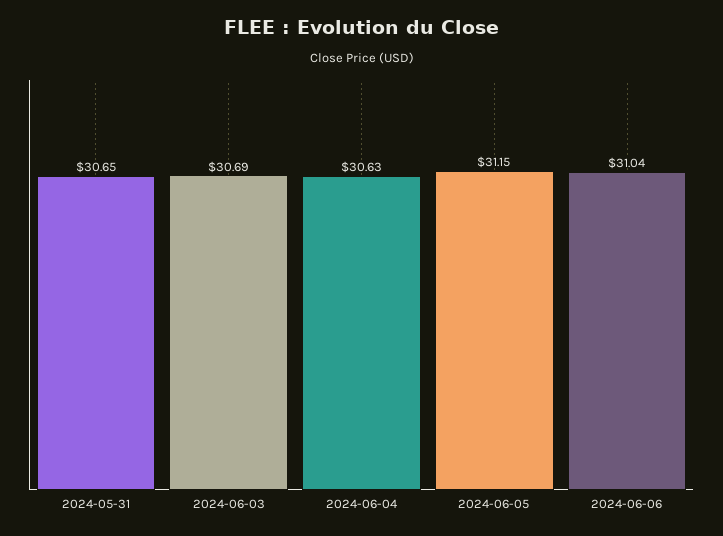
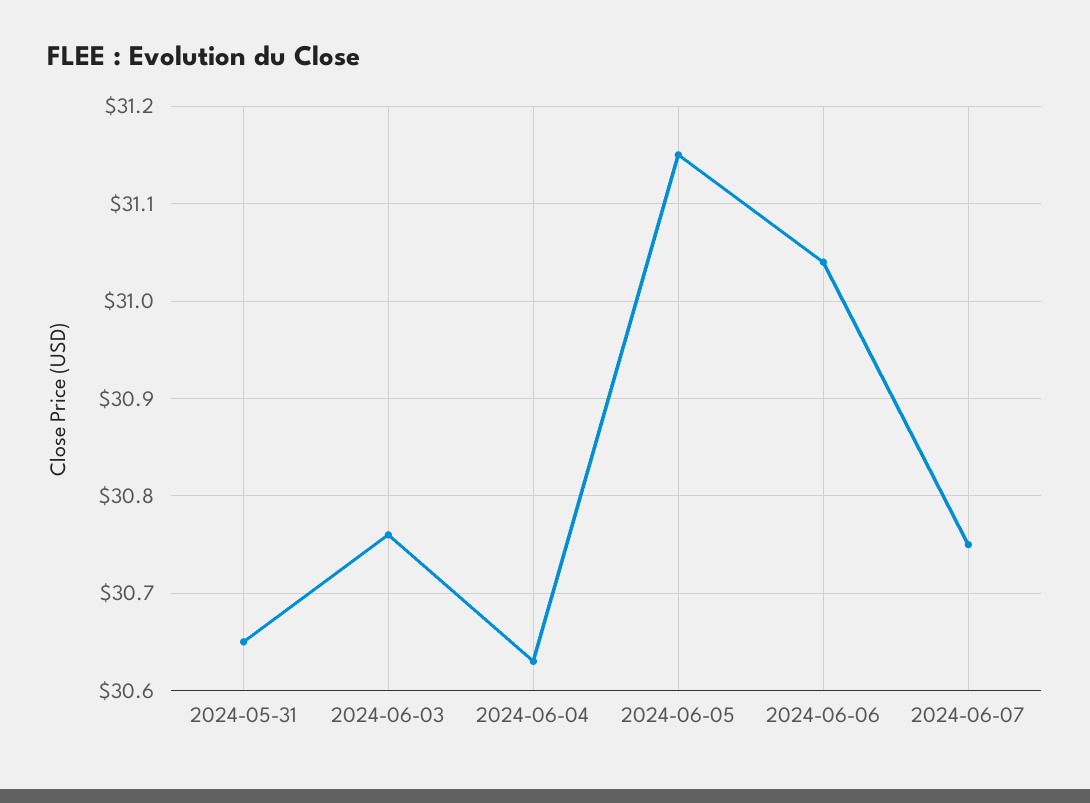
2024-06-03: 30.69 -> 30.76
2024-06-07: none -> 30.75

